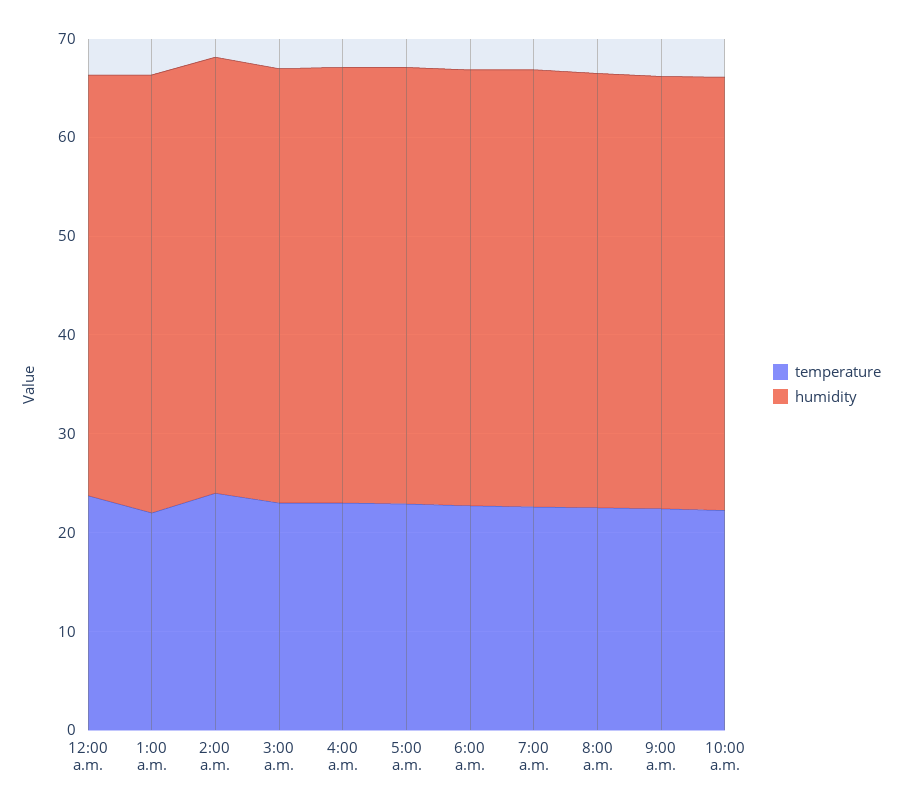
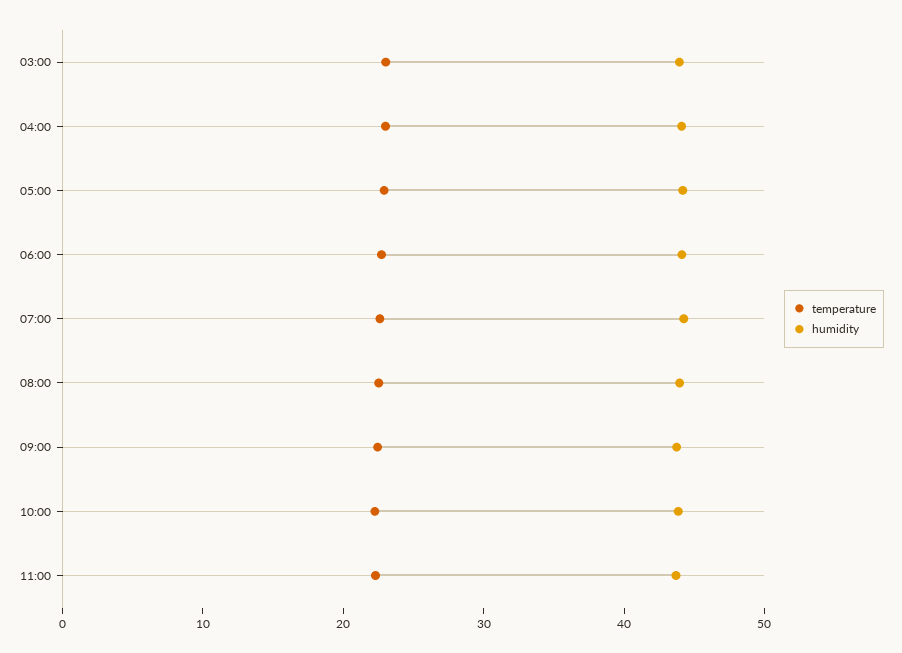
temperature, 12:00 a.m.: 24 -> none
humidity, 12:00 a.m.: 42 -> none
temperature, 1:00 a.m.: 22 -> none
humidity, 1:00 a.m.: 44 -> none
temperature, 2:00 a.m.: 24 -> none
humidity, 2:00 a.m.: 44 -> none
temperature, 11:00: none -> 22
humidity, 11:00: none -> 44

